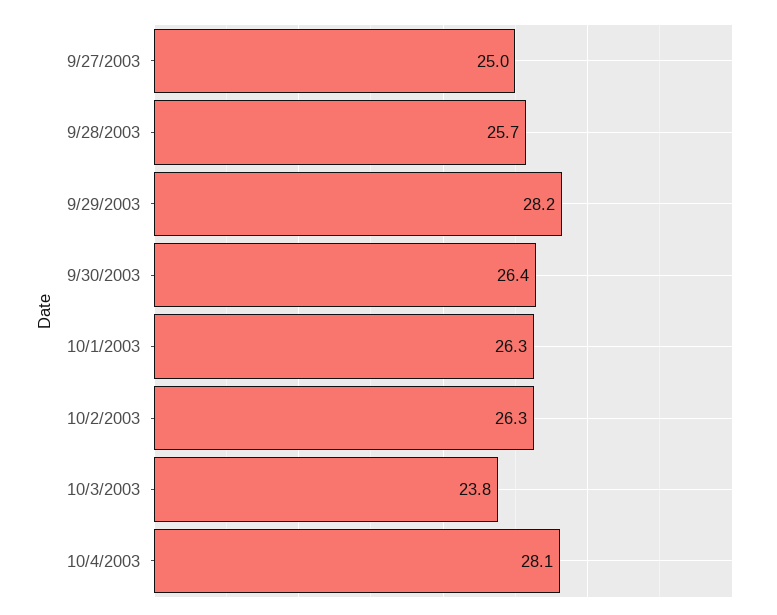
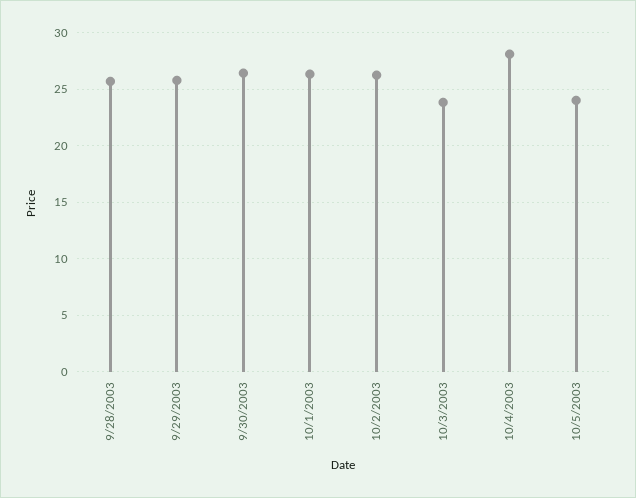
9/27/2003: 25 -> none
9/29/2003: 28.2 -> 26
10/5/2003: none -> 24

